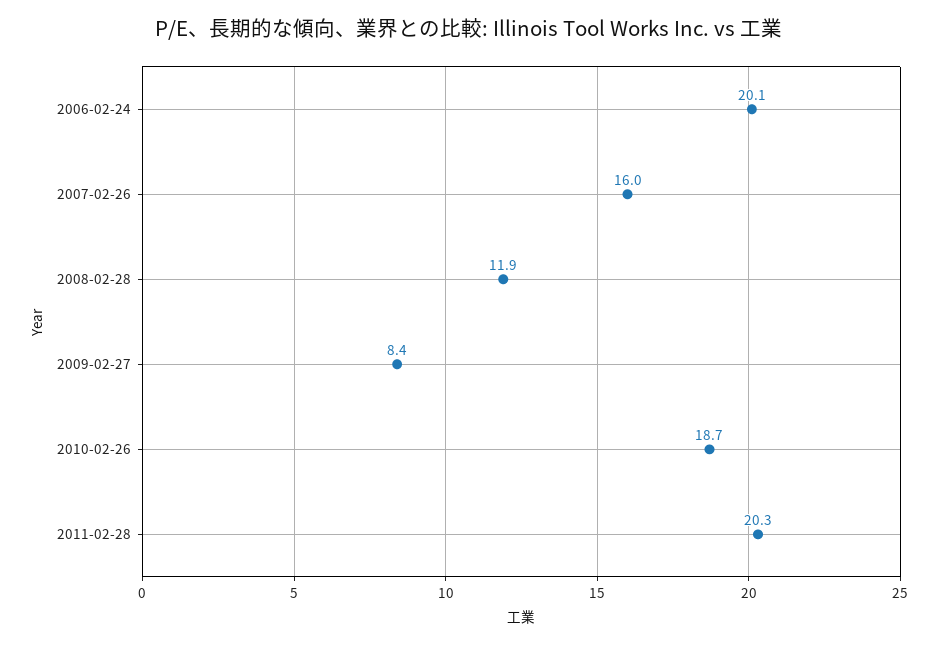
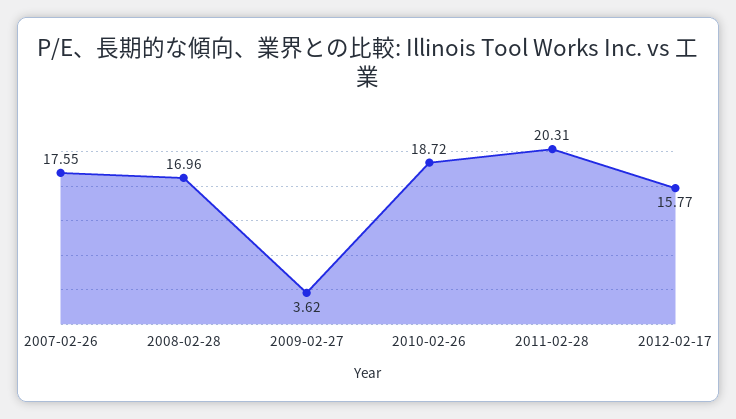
2006-02-24: 20.1 -> none
2007-02-26: 16 -> 17.55
2008-02-28: 11.9 -> 16.96
2009-02-27: 8.4 -> 3.62
2012-02-17: none -> 15.77

